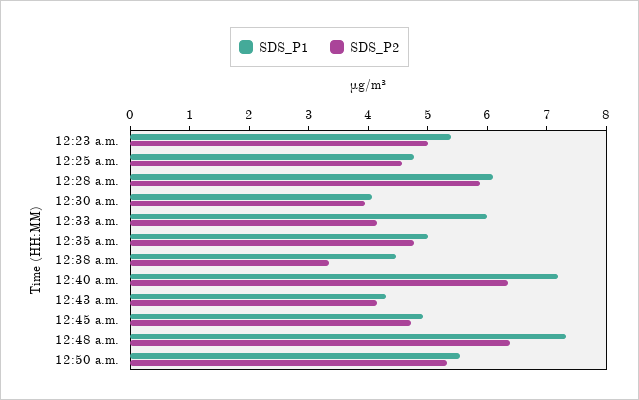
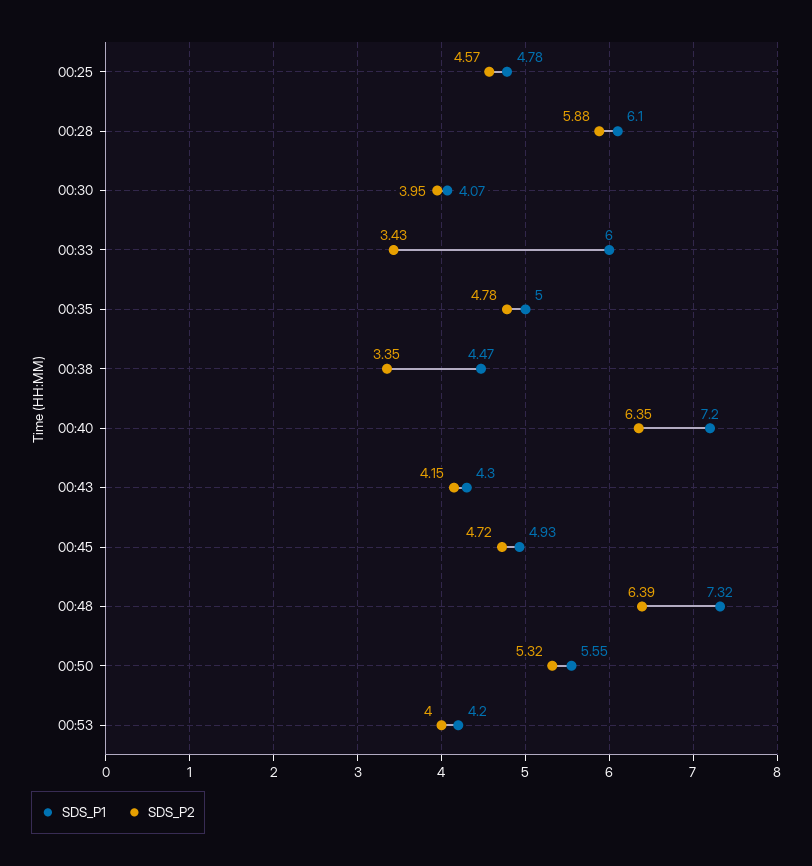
SDS_P1, 12:23 a.m.: 5.4 -> none
SDS_P2, 12:23 a.m.: 5 -> none
SDS_P2, 12:33 a.m.: 4.2 -> 3.43
SDS_P1, 00:53: none -> 4.2
SDS_P2, 00:53: none -> 4

